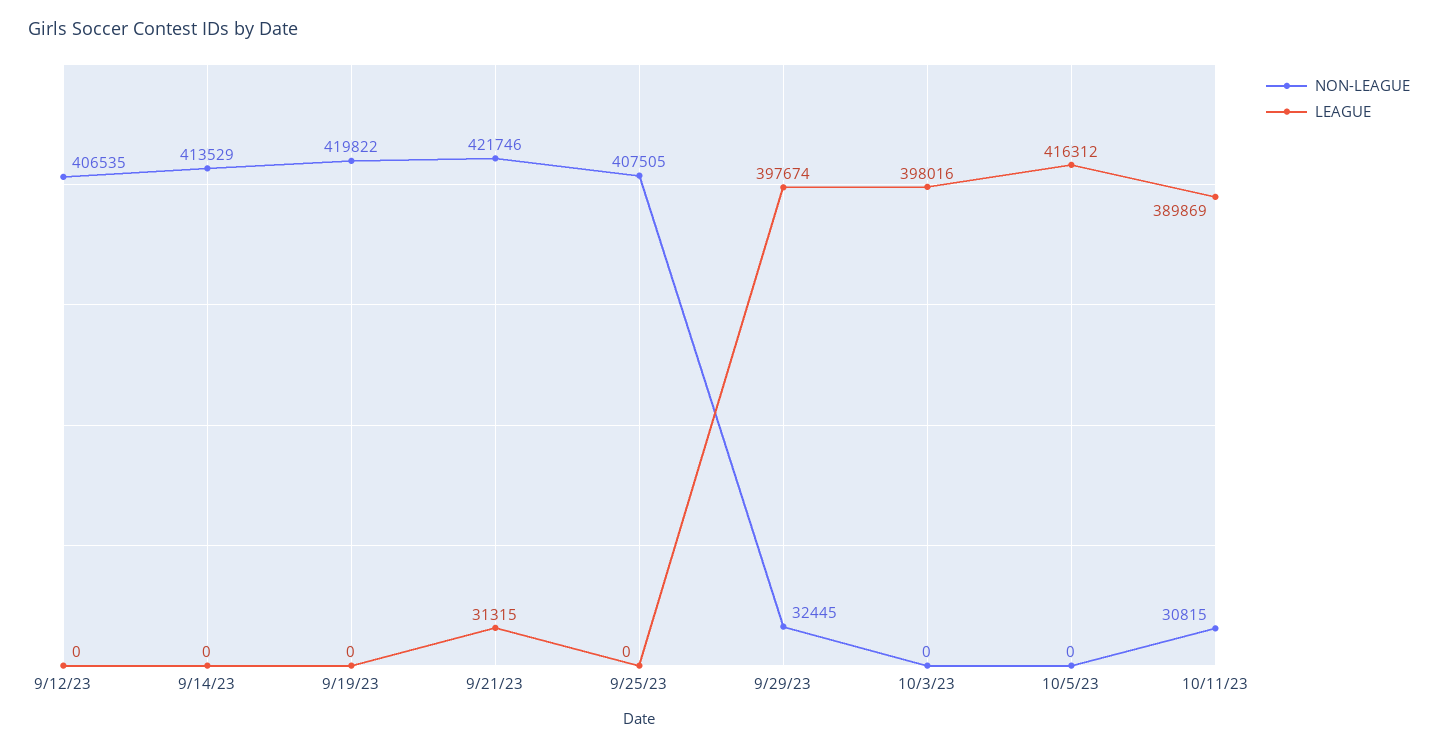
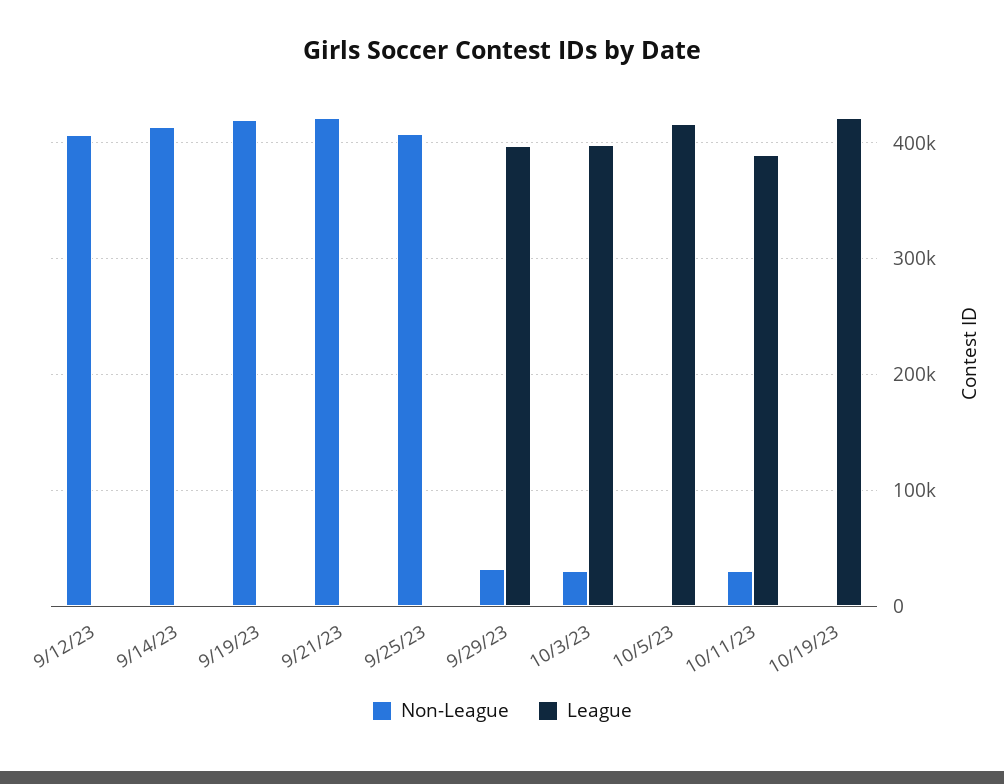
LEAGUE, 9/21/23: 31315 -> 0
NON-LEAGUE, 10/3/23: 0 -> 30000
NON-LEAGUE, 10/19/23: none -> 0
LEAGUE, 10/19/23: none -> 420000

